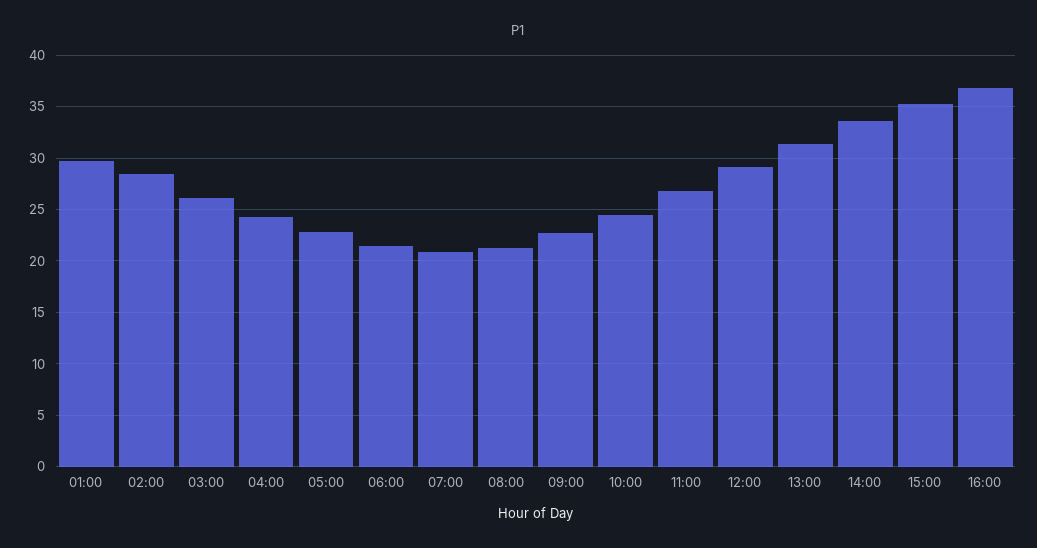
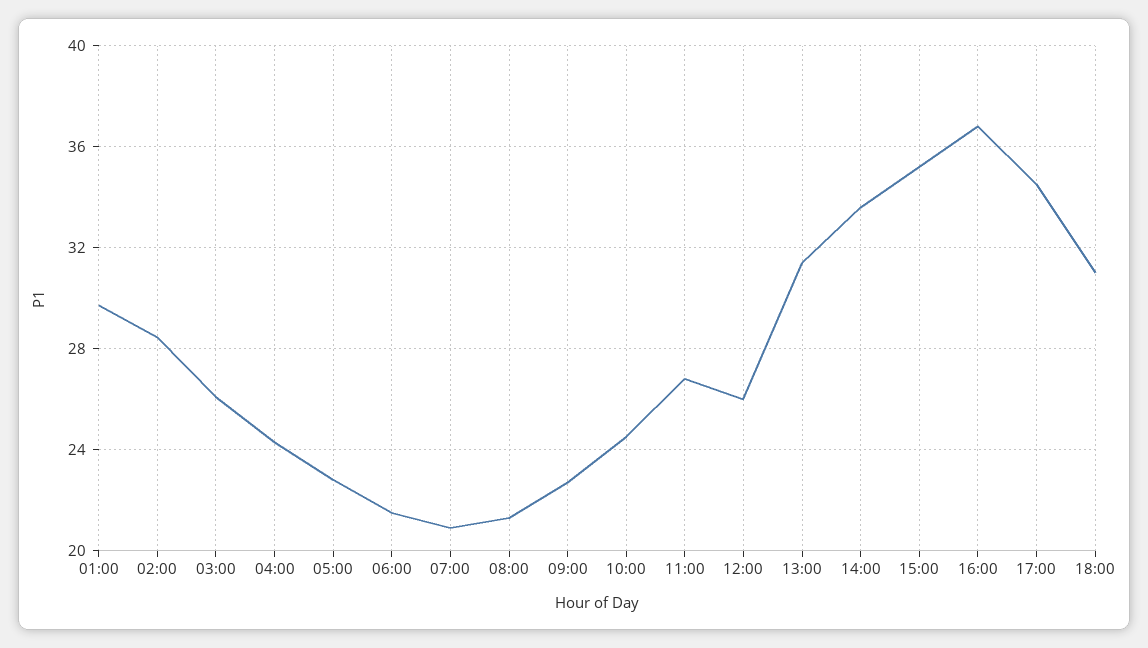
12:00: 29 -> 26
17:00: none -> 34.5
18:00: none -> 31

